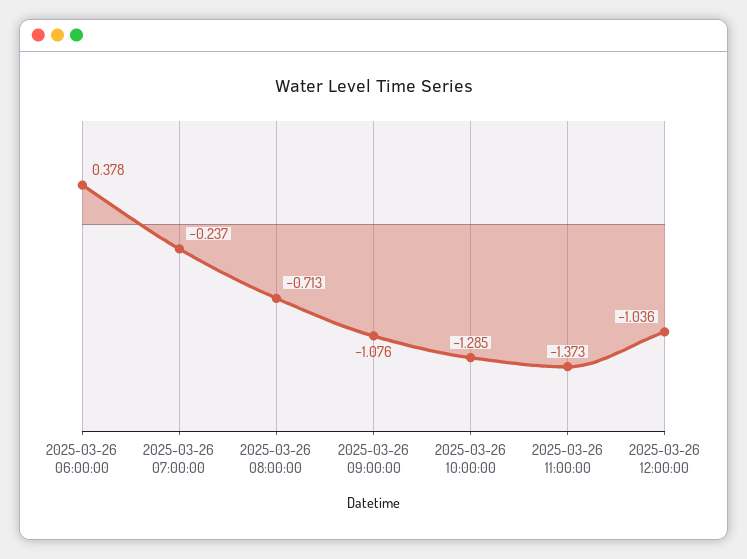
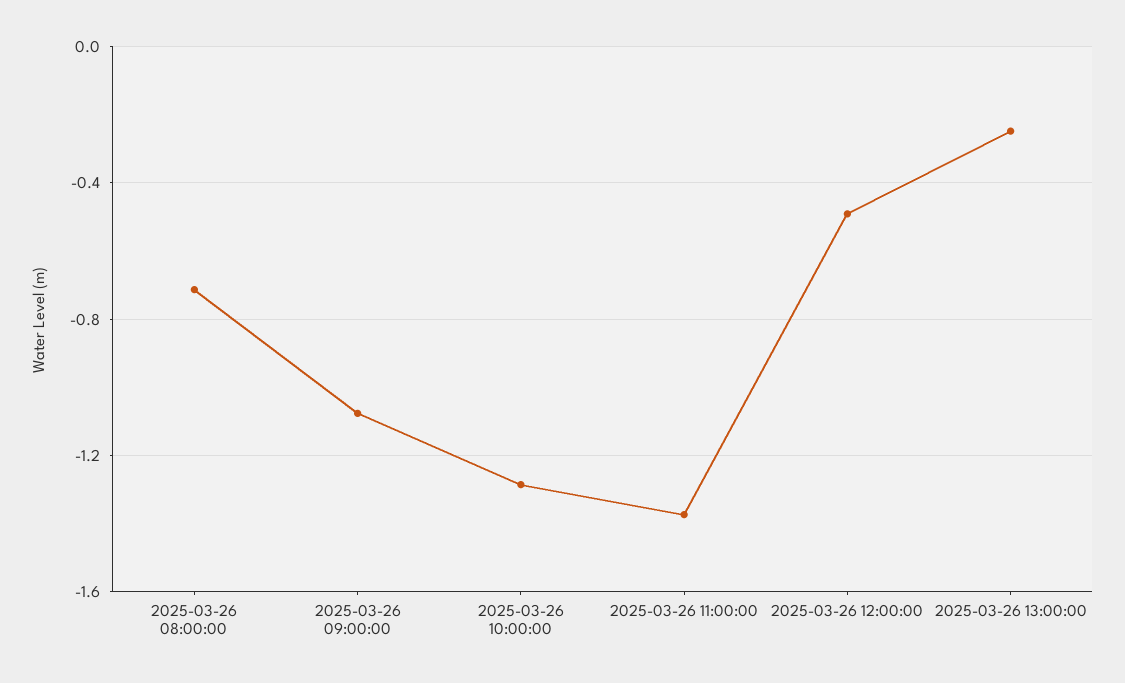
2025-03-26 06:00:00: 0.378 -> none
2025-03-26 07:00:00: -0.237 -> none
2025-03-26 12:00:00: -1.036 -> -0.5
2025-03-26 13:00:00: none -> -0.25

